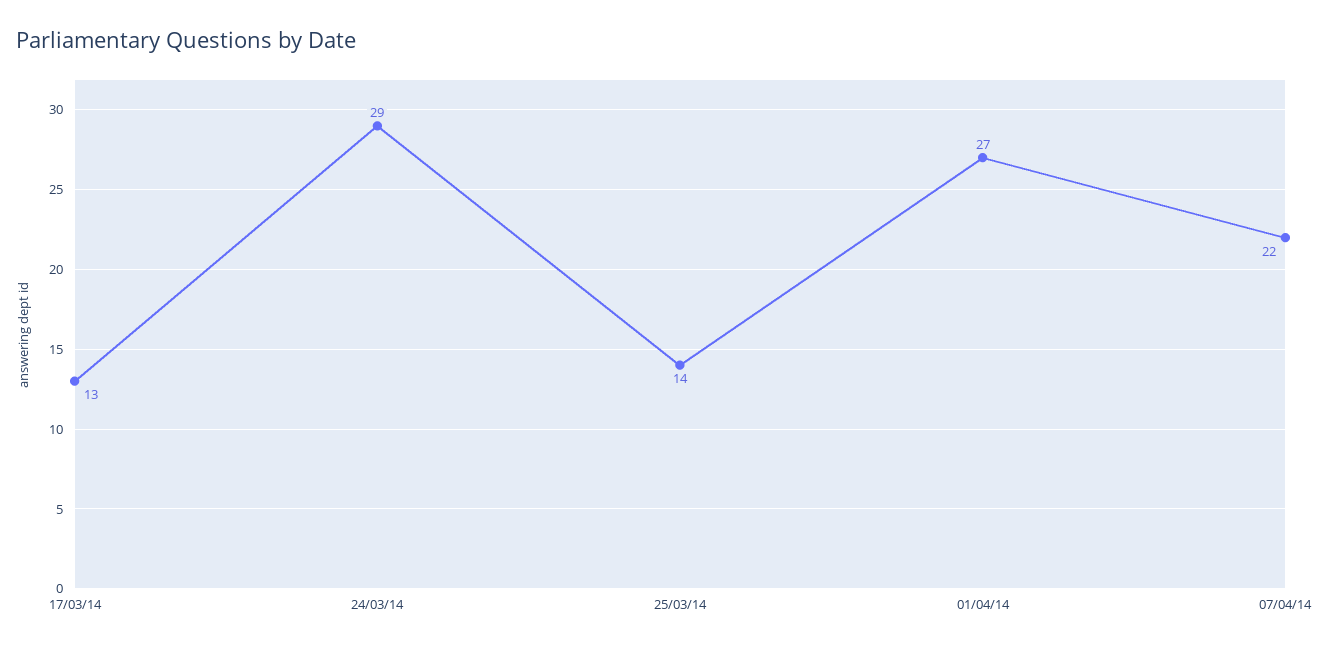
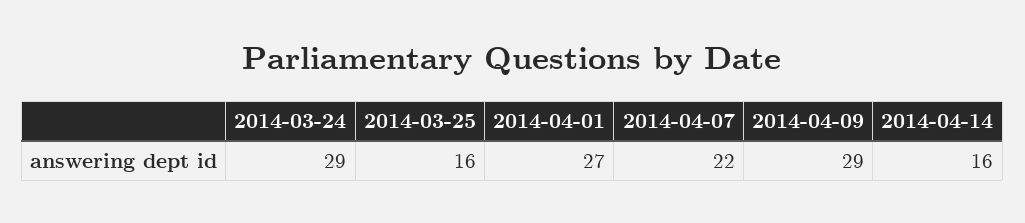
17/03/14: 13 -> none
25/03/14: 14 -> 16
2014-04-09: none -> 29
2014-04-14: none -> 16

